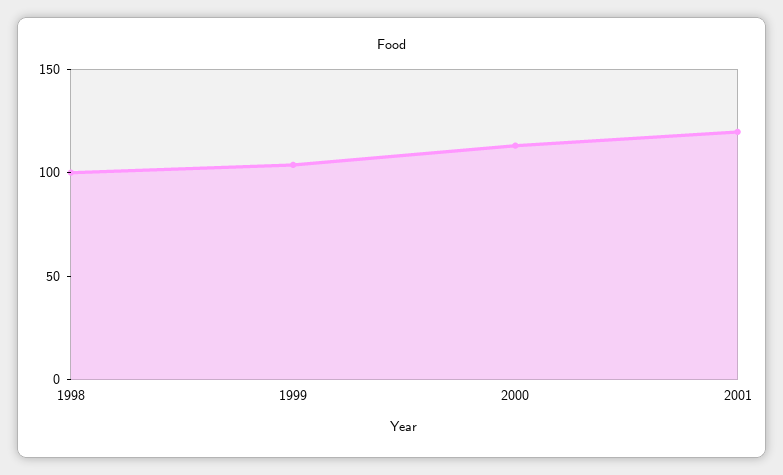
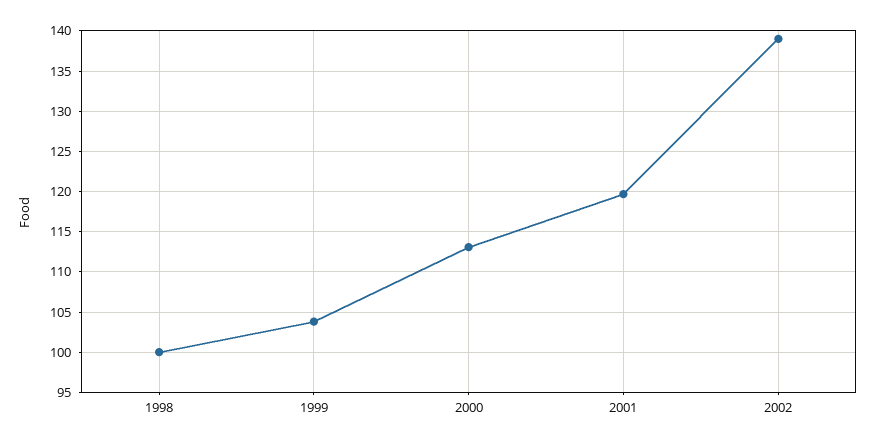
2002: none -> 139

